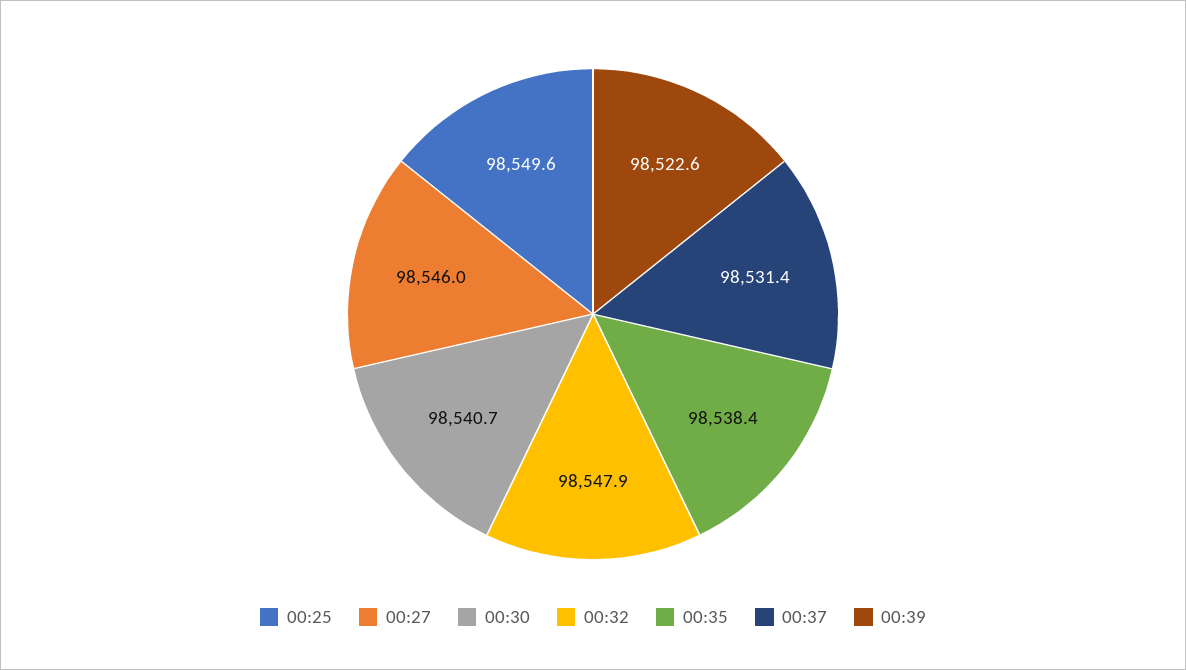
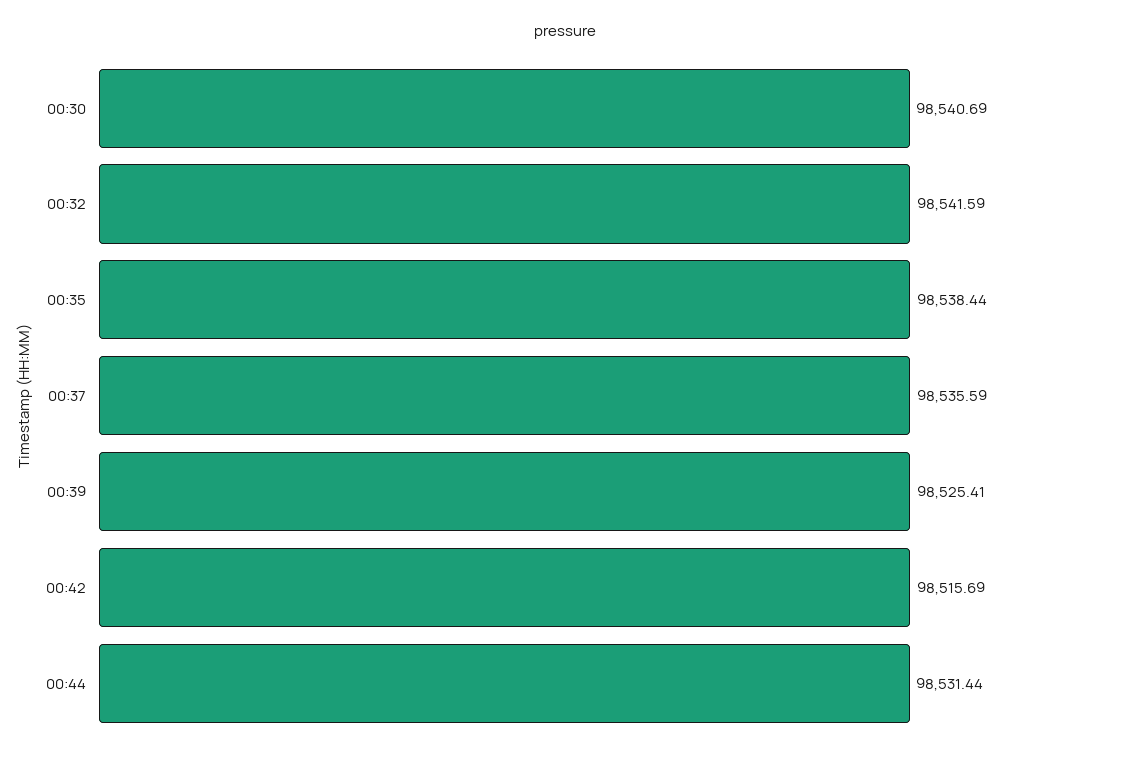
00:25: 98549.6 -> none
00:27: 98546 -> none
00:32: 98547.9 -> 98541.59
00:37: 98531.4 -> 98535.59
00:39: 98522.6 -> 98525.41
00:42: none -> 98515.69
00:44: none -> 98531.44

